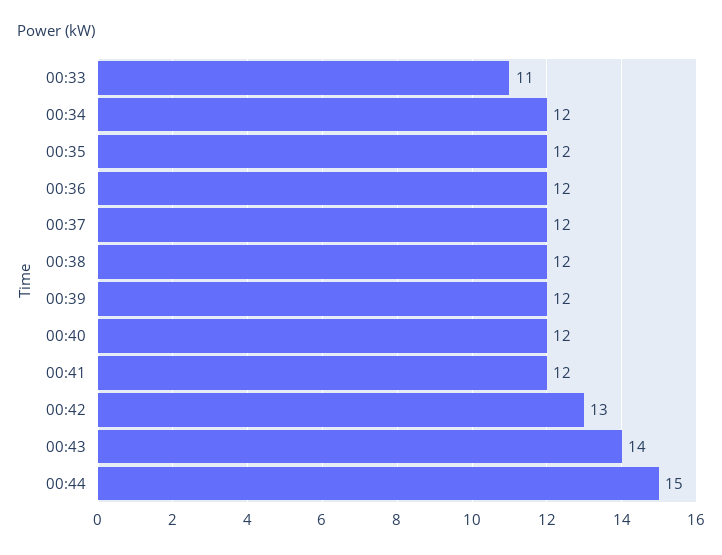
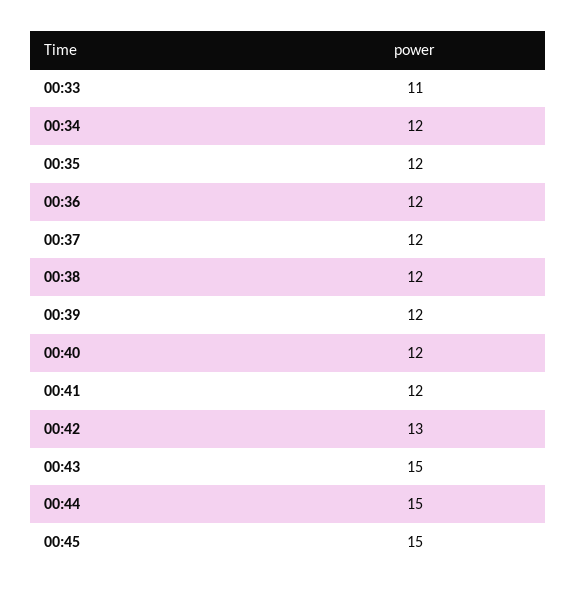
00:43: 14 -> 15
00:45: none -> 15

